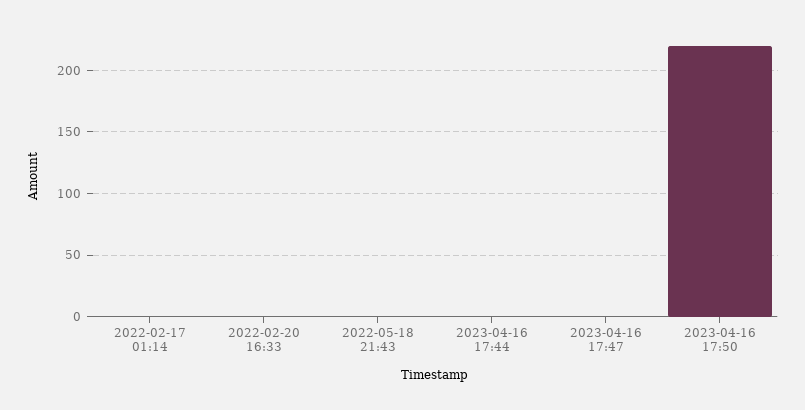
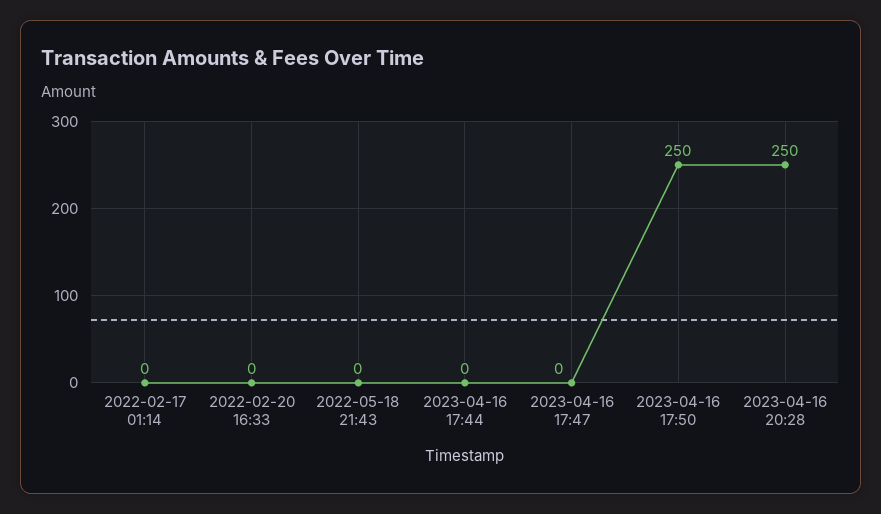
2023-04-16 17:50: 220 -> 250
2023-04-16 20:28: none -> 250

